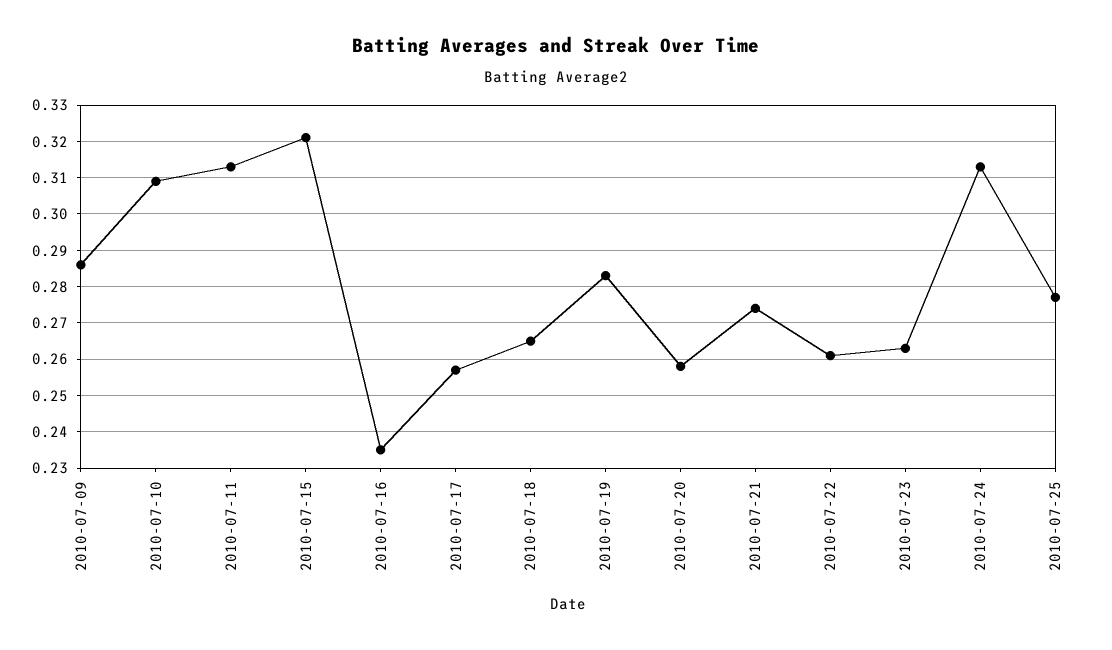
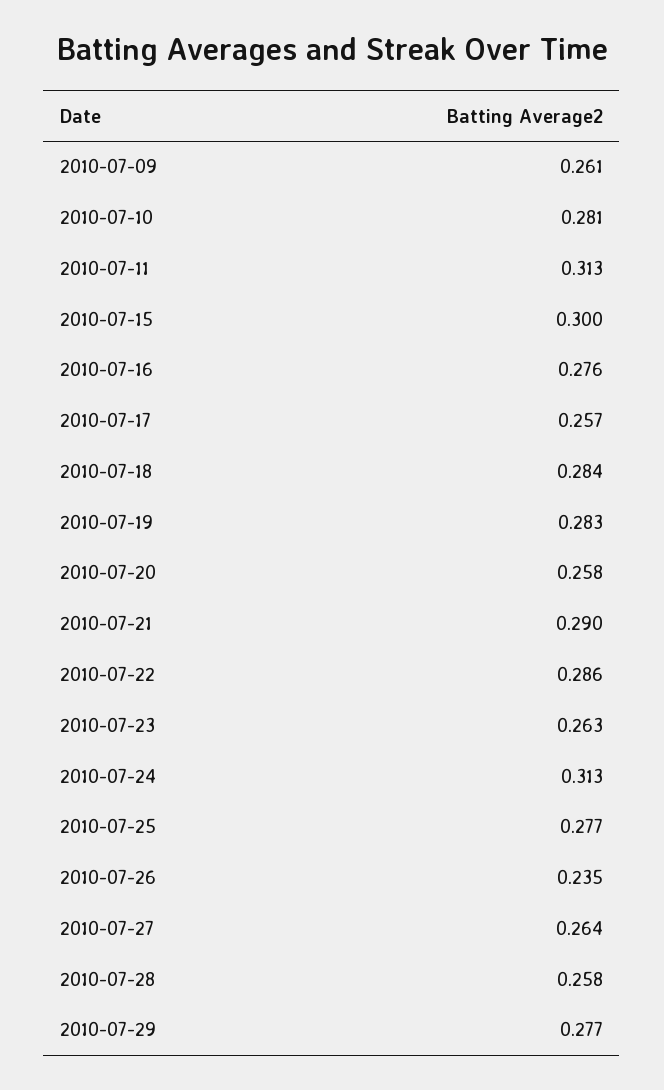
2010-07-09: 0.285 -> 0.261
2010-07-10: 0.31 -> 0.281
2010-07-15: 0.32 -> 0.3
2010-07-16: 0.235 -> 0.276
2010-07-18: 0.265 -> 0.284
2010-07-21: 0.275 -> 0.29
2010-07-22: 0.26 -> 0.286
2010-07-26: none -> 0.235
2010-07-27: none -> 0.264
2010-07-28: none -> 0.258
2010-07-29: none -> 0.277

